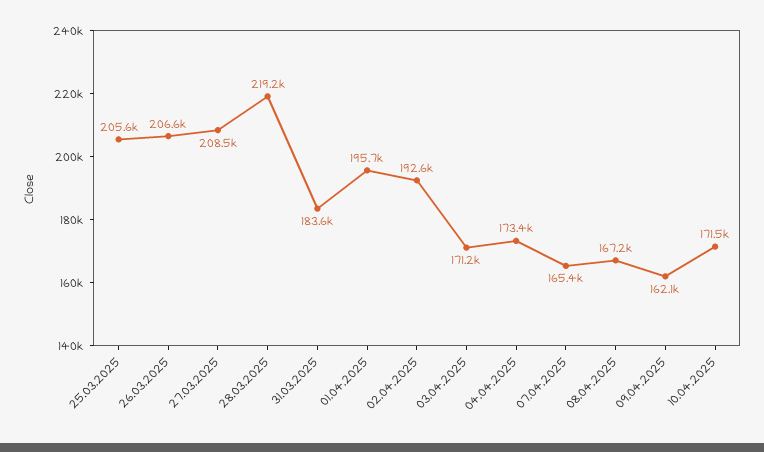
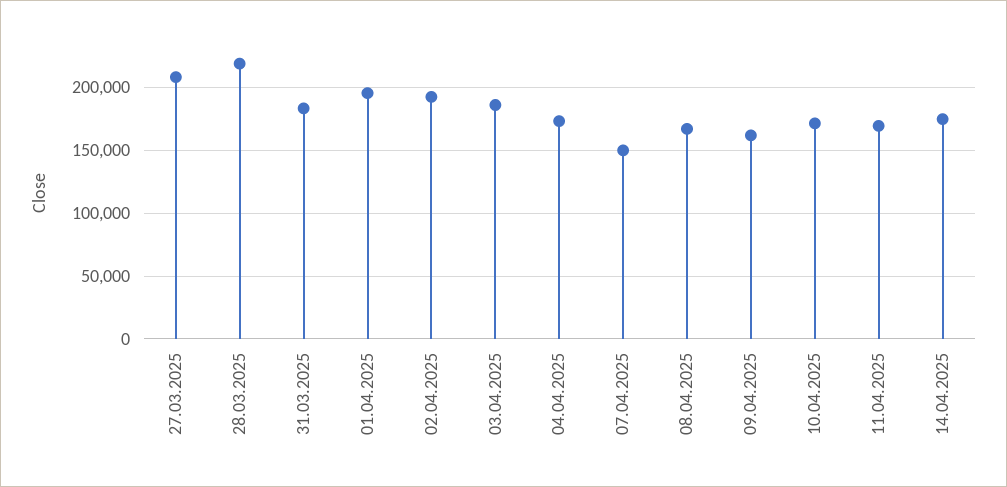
25.03.2025: 205600 -> none
26.03.2025: 206600 -> none
03.04.2025: 171200 -> 185000
07.04.2025: 165400 -> 150000
11.04.2025: none -> 170000
14.04.2025: none -> 175000

